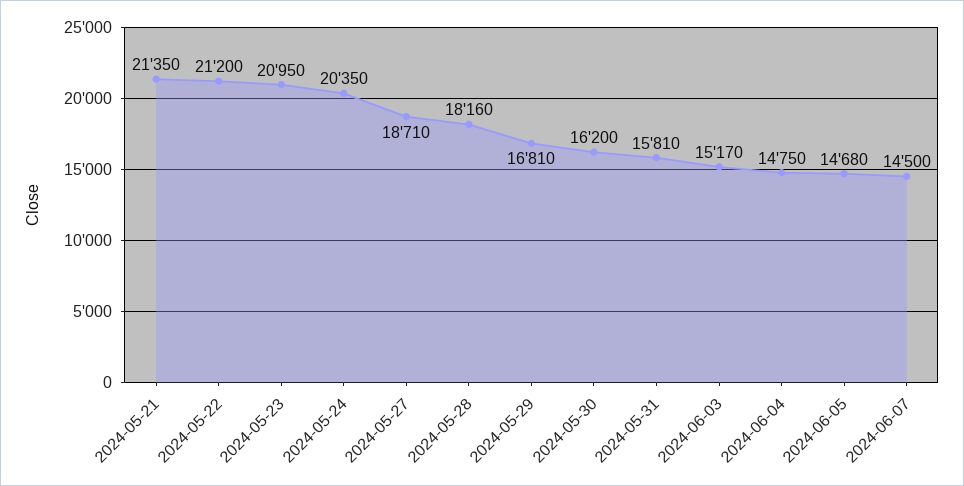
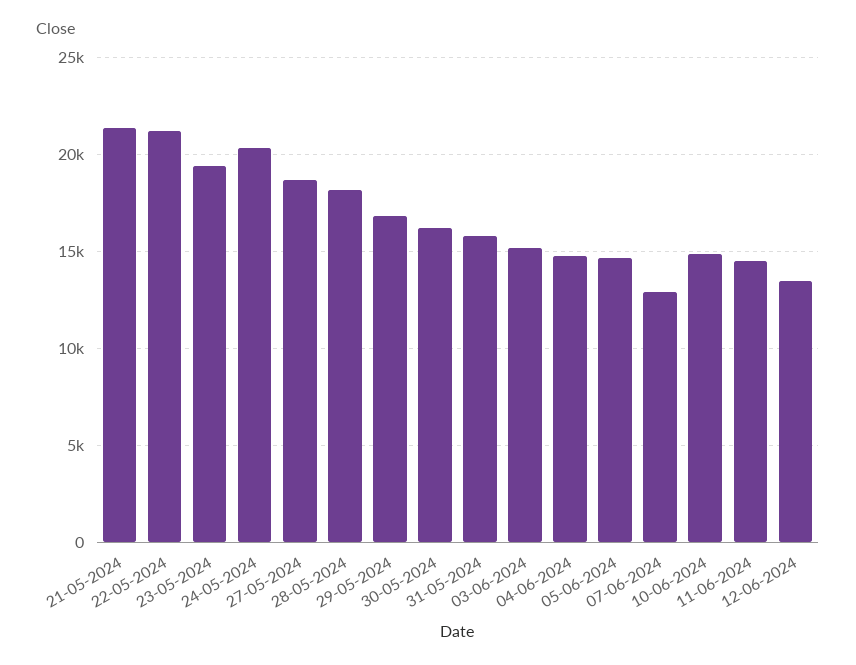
2024-05-23: 20950 -> 19500
2024-06-07: 14500 -> 13000
10-06-2024: none -> 15000
11-06-2024: none -> 14500
12-06-2024: none -> 13500

